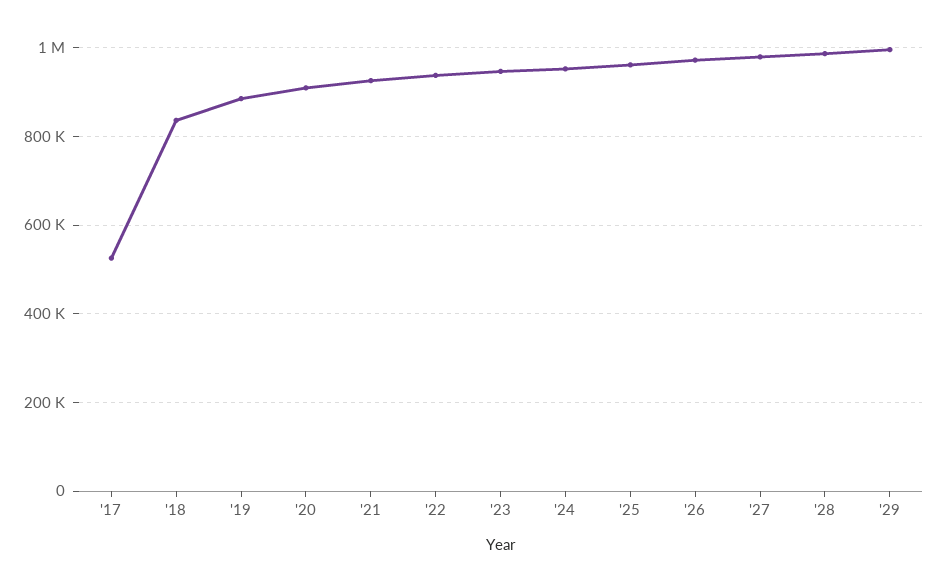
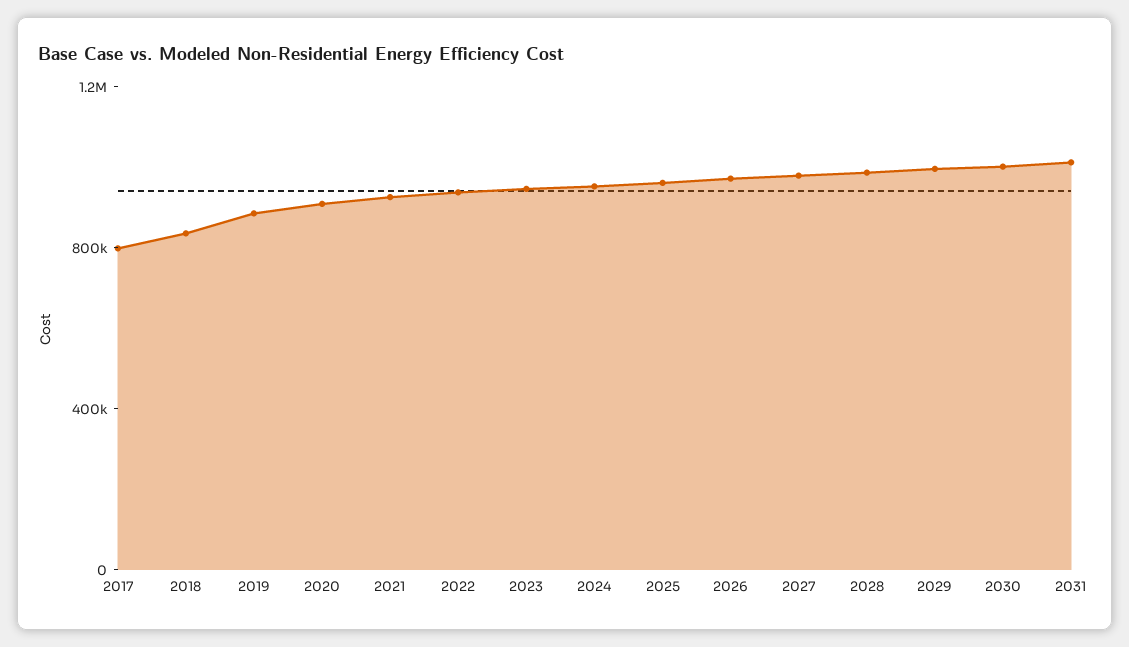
'17: 520000 -> 800000
2030: none -> 1000000
2031: none -> 1000000

